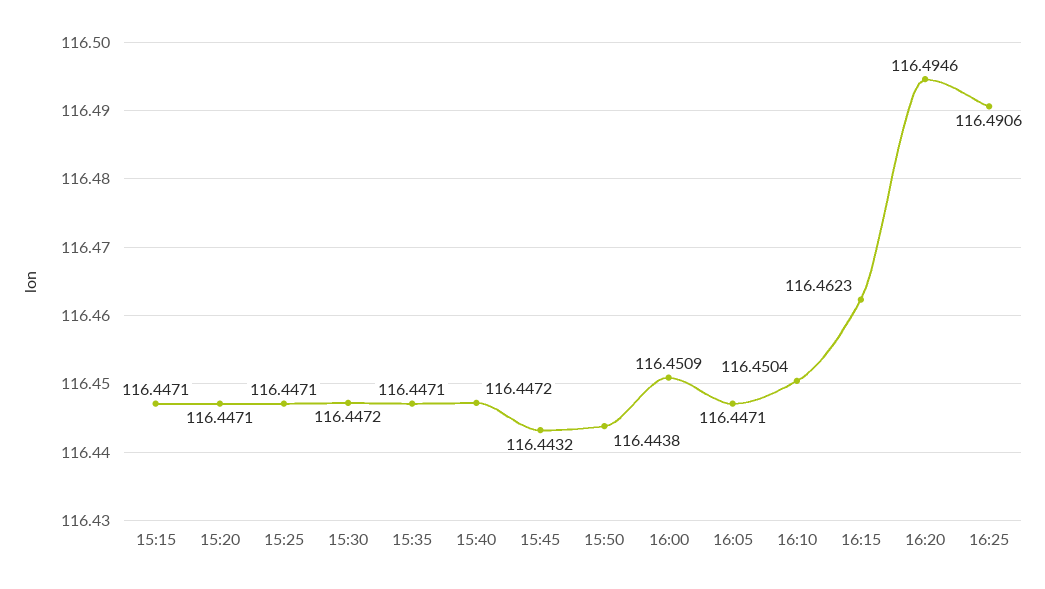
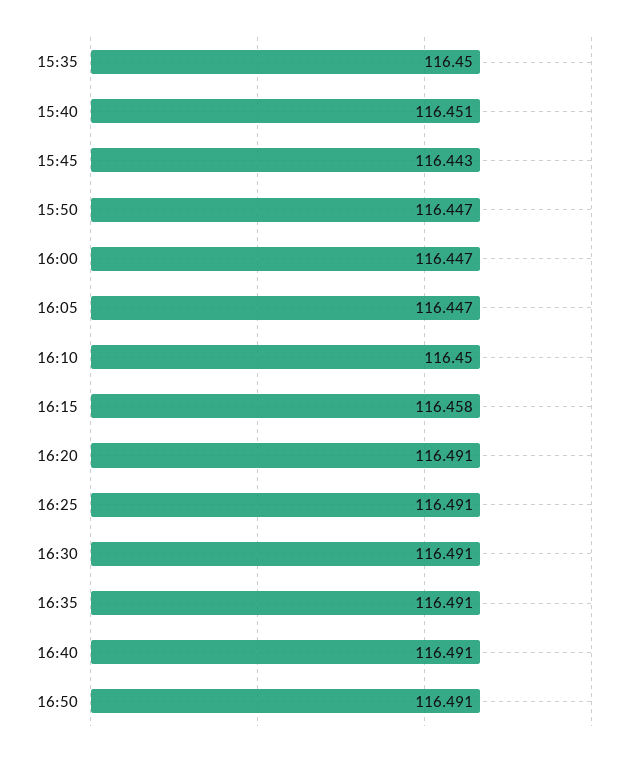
15:15: 116.4471 -> none
15:20: 116.4471 -> none
15:25: 116.4471 -> none
15:30: 116.4472 -> none
15:35: 116.4471 -> 116.45
15:40: 116.4472 -> 116.451
15:50: 116.4438 -> 116.447
16:00: 116.4509 -> 116.447
16:15: 116.4623 -> 116.458
16:20: 116.4946 -> 116.491
16:30: none -> 116.491
16:35: none -> 116.491
16:40: none -> 116.491
16:50: none -> 116.491

